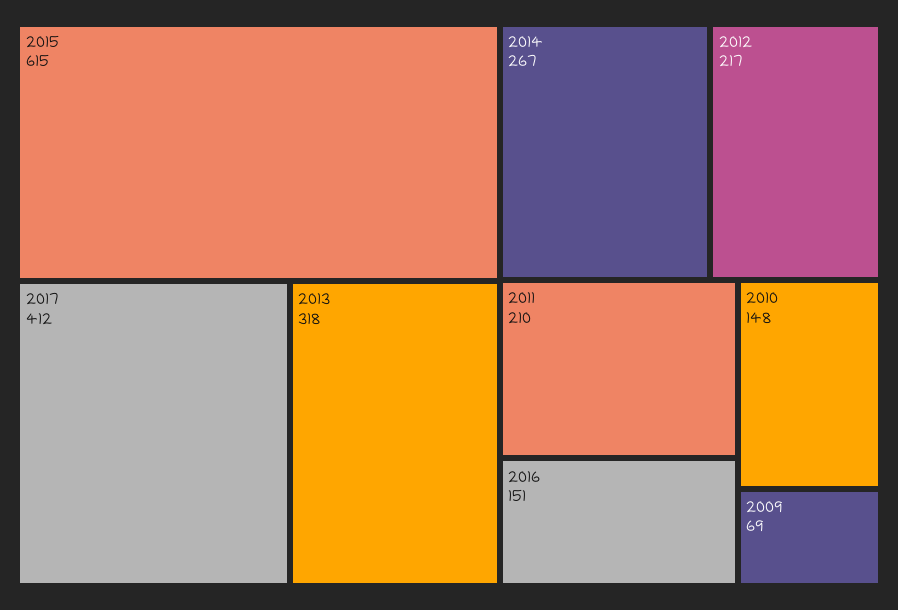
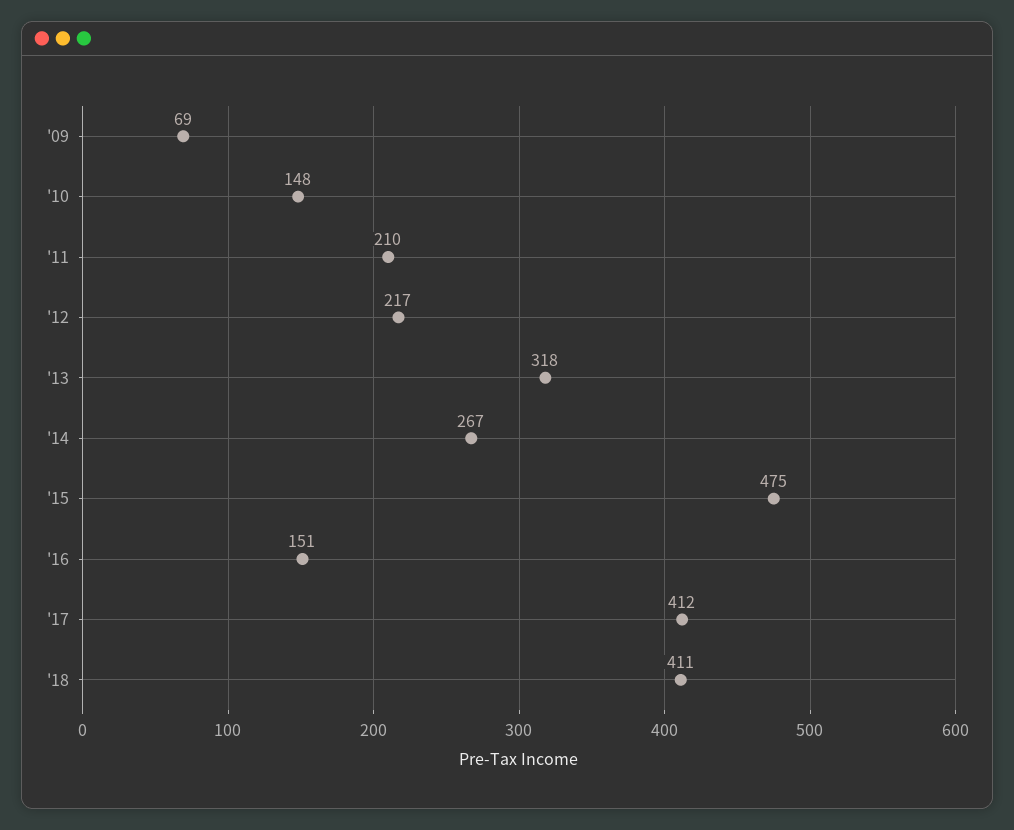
2015: 615 -> 475
'18: none -> 411

